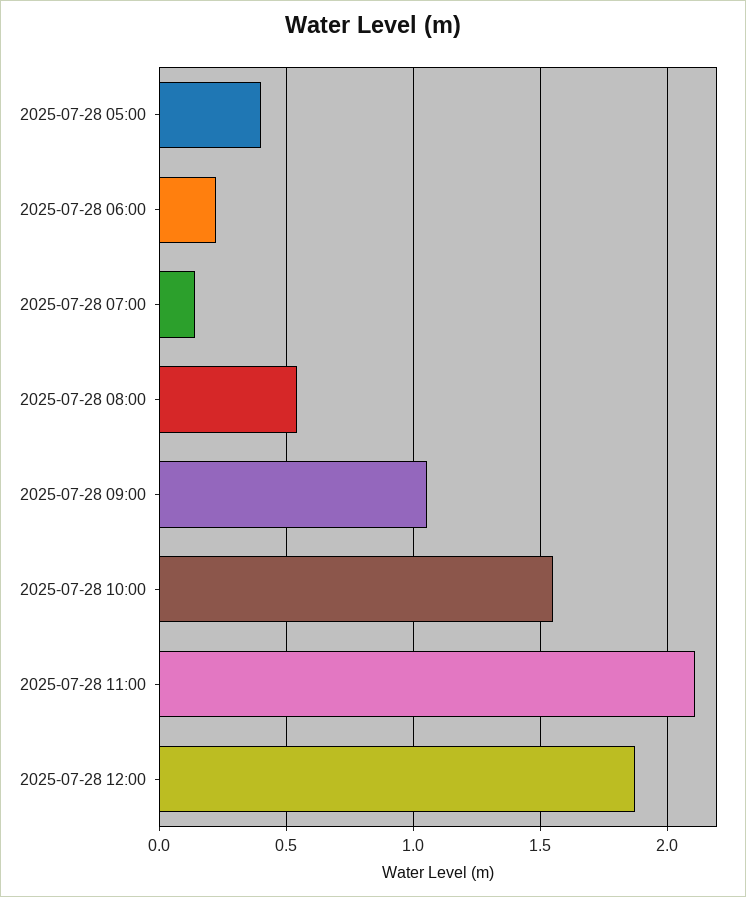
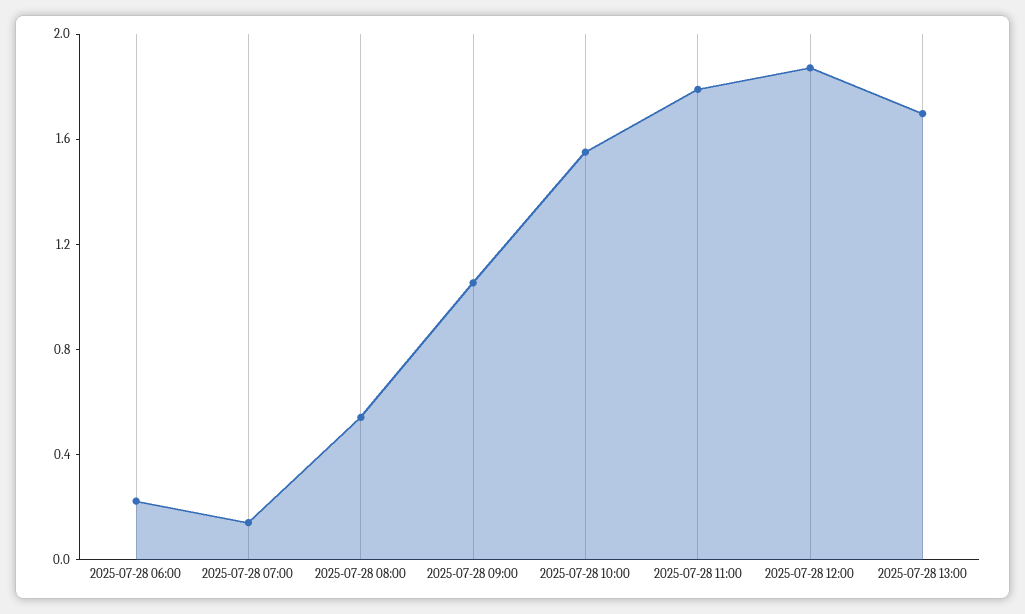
2025-07-28 05:00: 0.4 -> none
2025-07-28 11:00: 2.1 -> 1.8
2025-07-28 13:00: none -> 1.7

